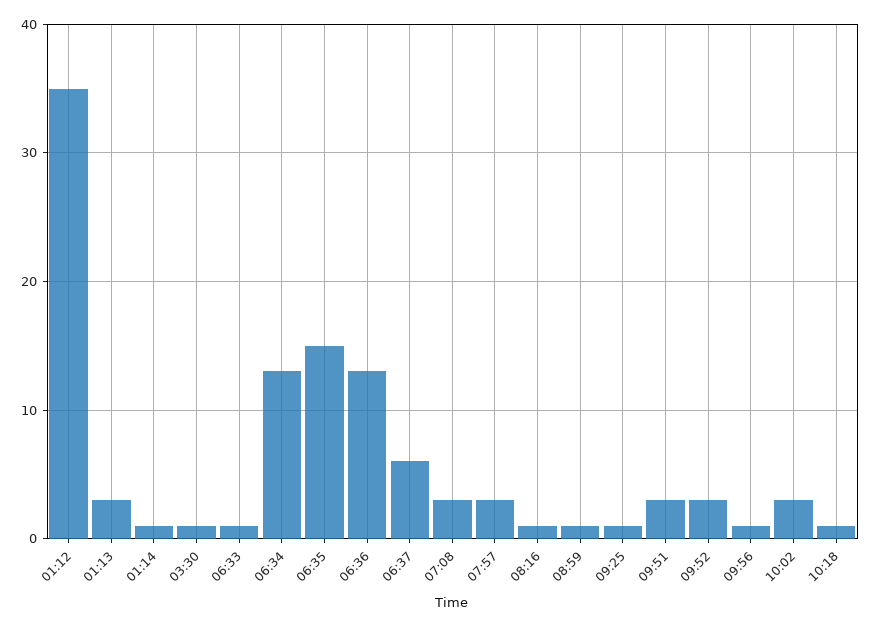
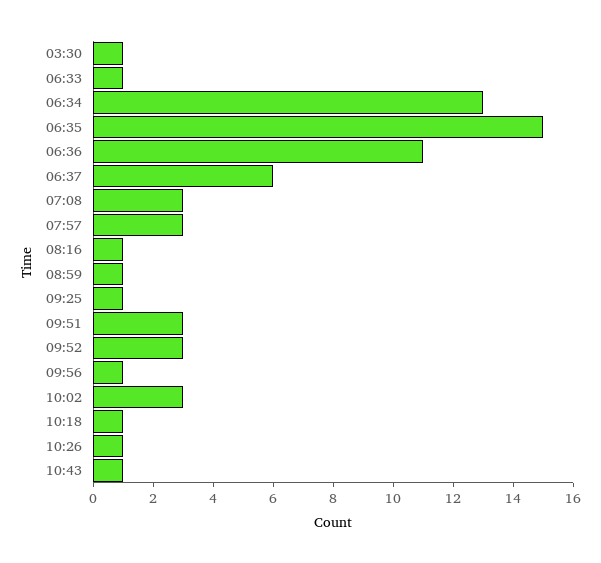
01:12: 35 -> none
01:13: 3 -> none
01:14: 1 -> none
06:36: 13 -> 11
10:26: none -> 1
10:43: none -> 1

